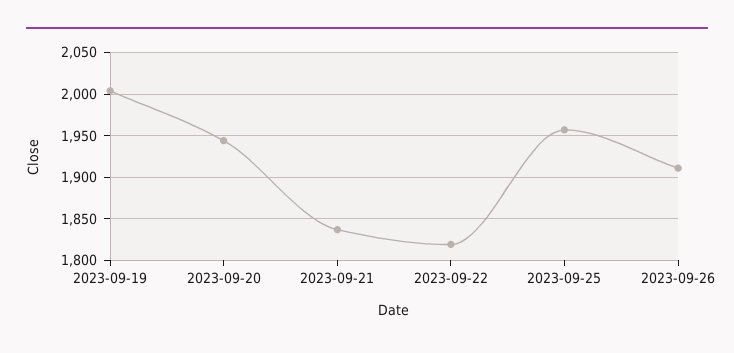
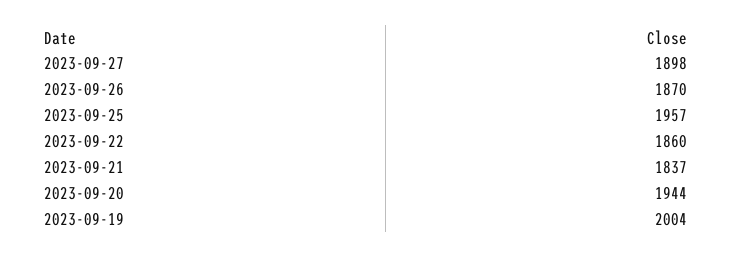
2023-09-22: 1820 -> 1860
2023-09-26: 1910 -> 1870
2023-09-27: none -> 1898

